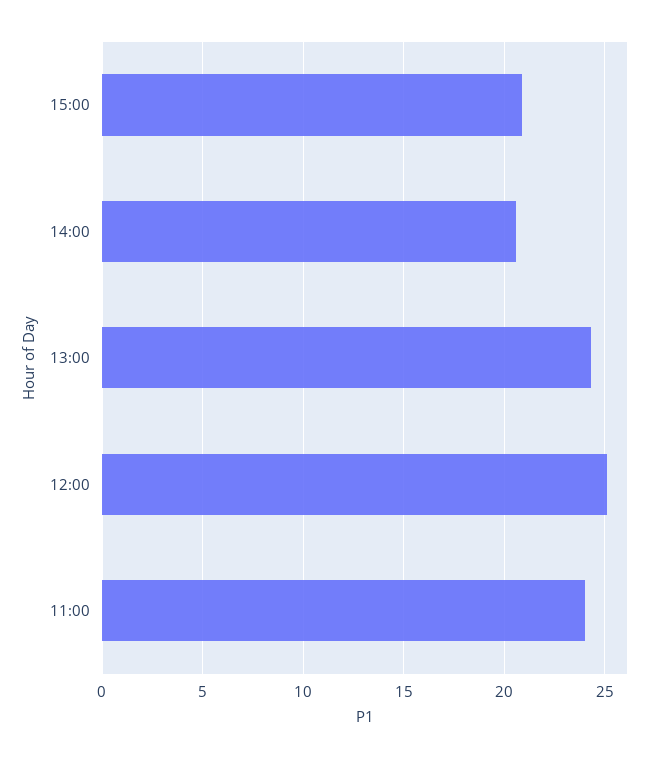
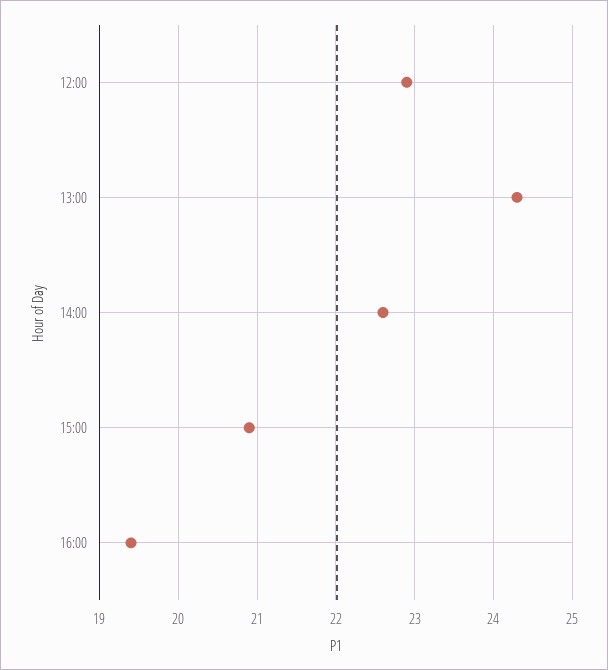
14:00: 20.5 -> 22.6
12:00: 25 -> 22.9
11:00: 24 -> none
16:00: none -> 19.4

